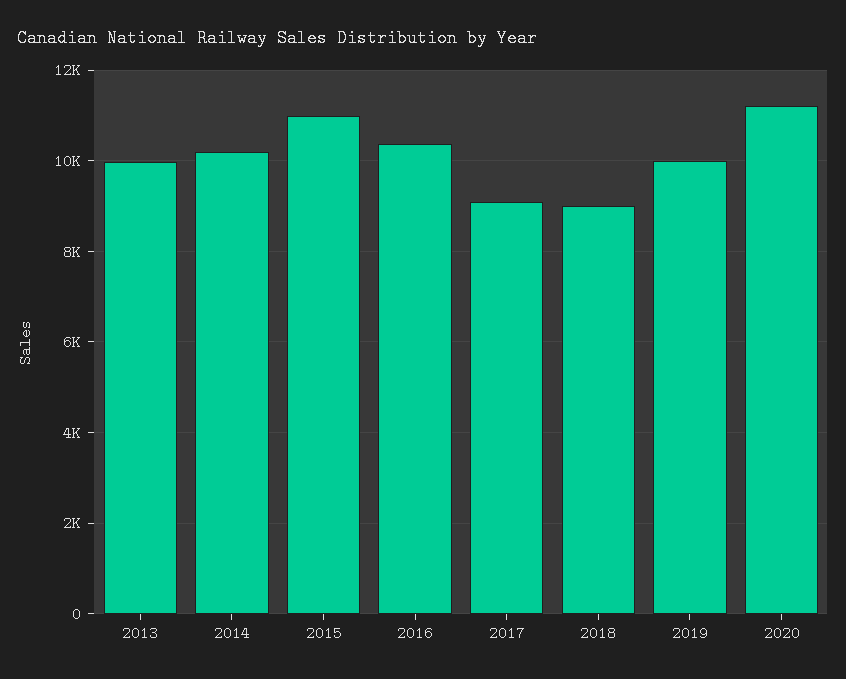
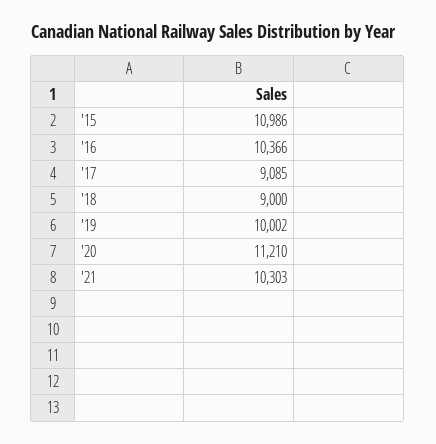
2013: 10000 -> none
2014: 10200 -> none
'21: none -> 10303

